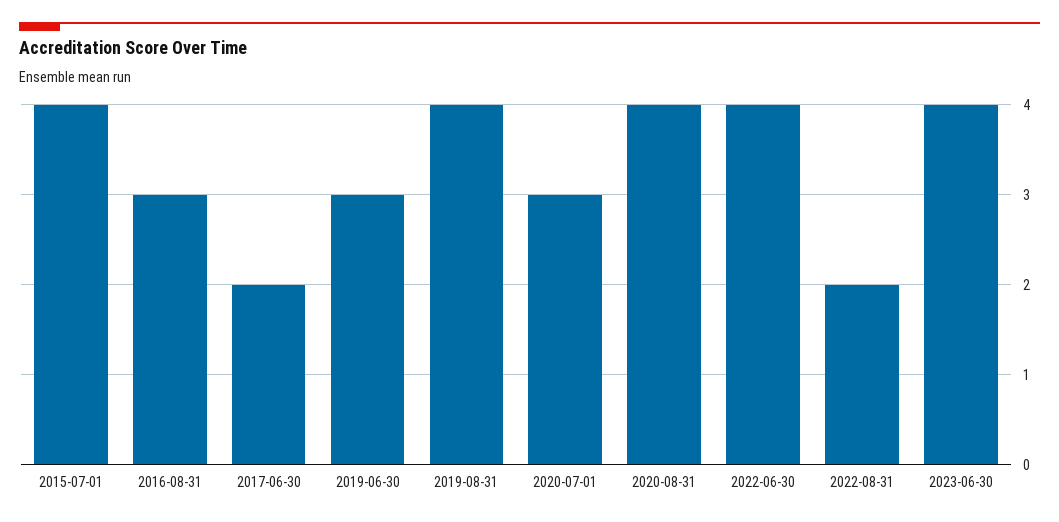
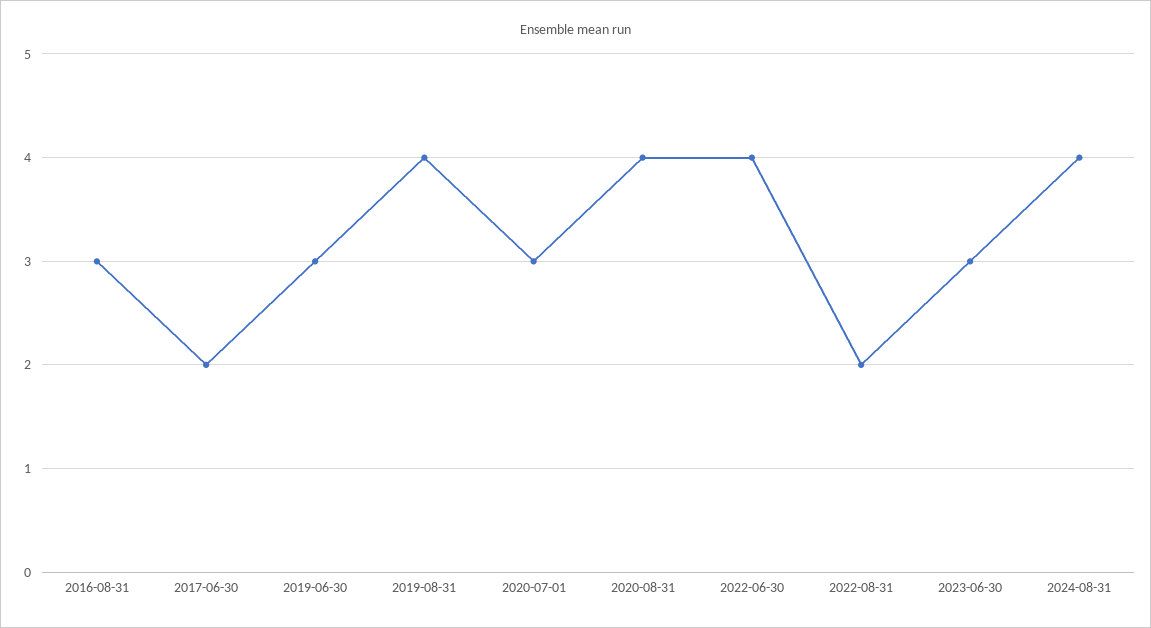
2015-07-01: 4 -> none
2023-06-30: 4 -> 3
2024-08-31: none -> 4

